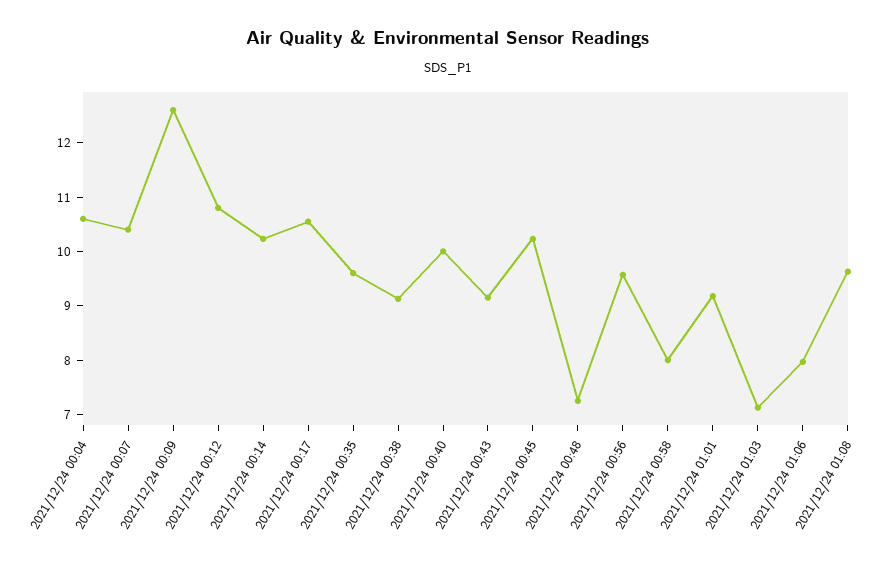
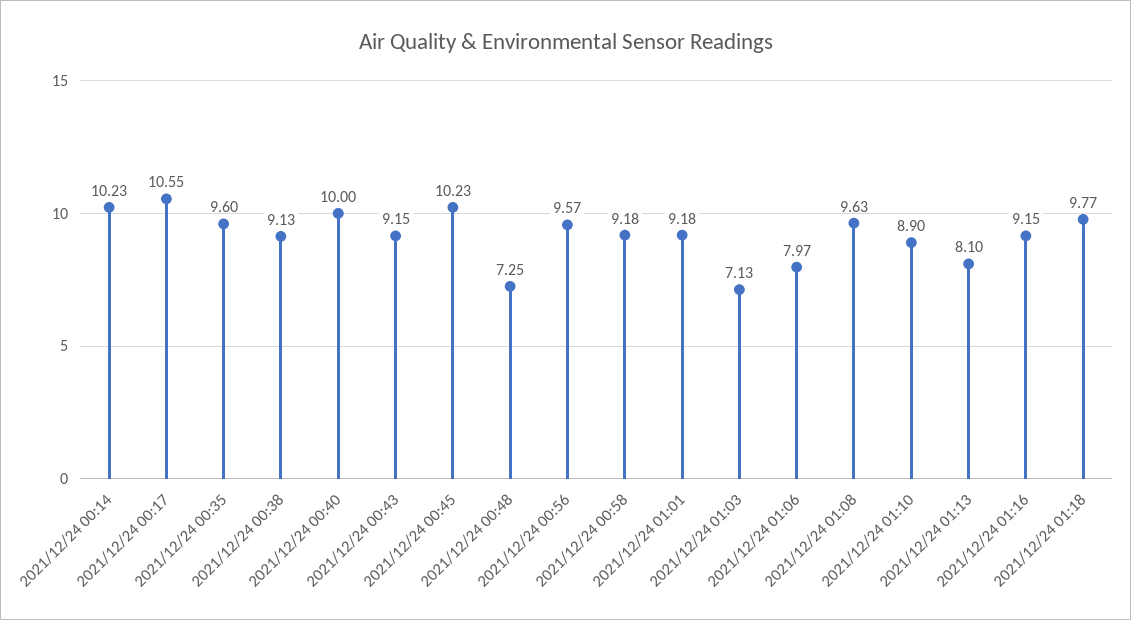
2021/12/24 00:04: 10.6 -> none
2021/12/24 00:07: 10.4 -> none
2021/12/24 00:09: 12.6 -> none
2021/12/24 00:12: 10.8 -> none
2021/12/24 00:58: 8 -> 9.18
2021/12/24 01:10: none -> 8.9
2021/12/24 01:13: none -> 8.1
2021/12/24 01:16: none -> 9.15
2021/12/24 01:18: none -> 9.77

